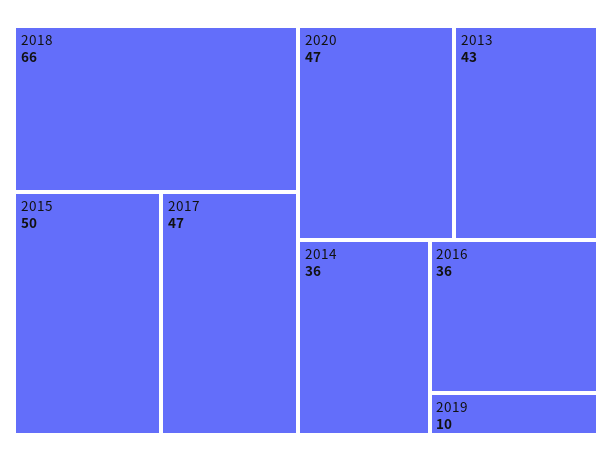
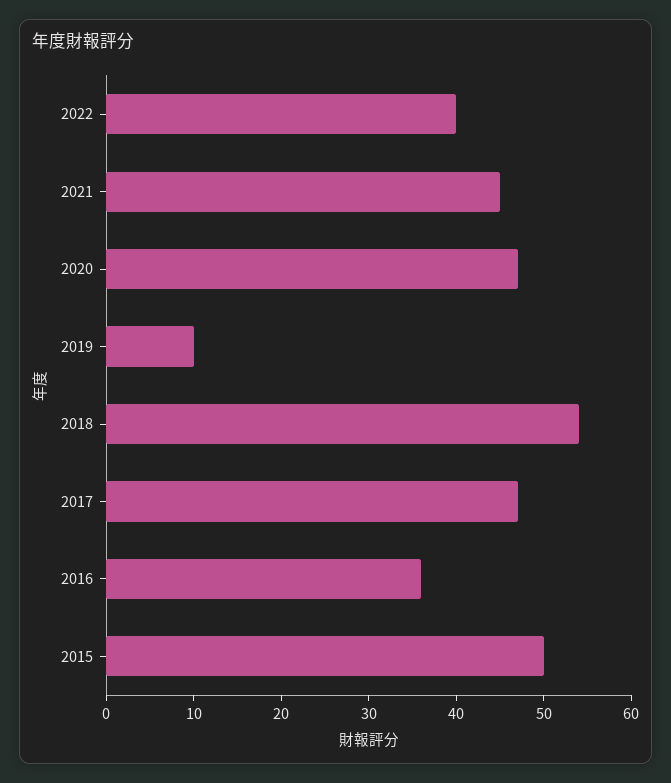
2018: 66 -> 54
2013: 43 -> none
2014: 36 -> none
2022: none -> 40
2021: none -> 45

